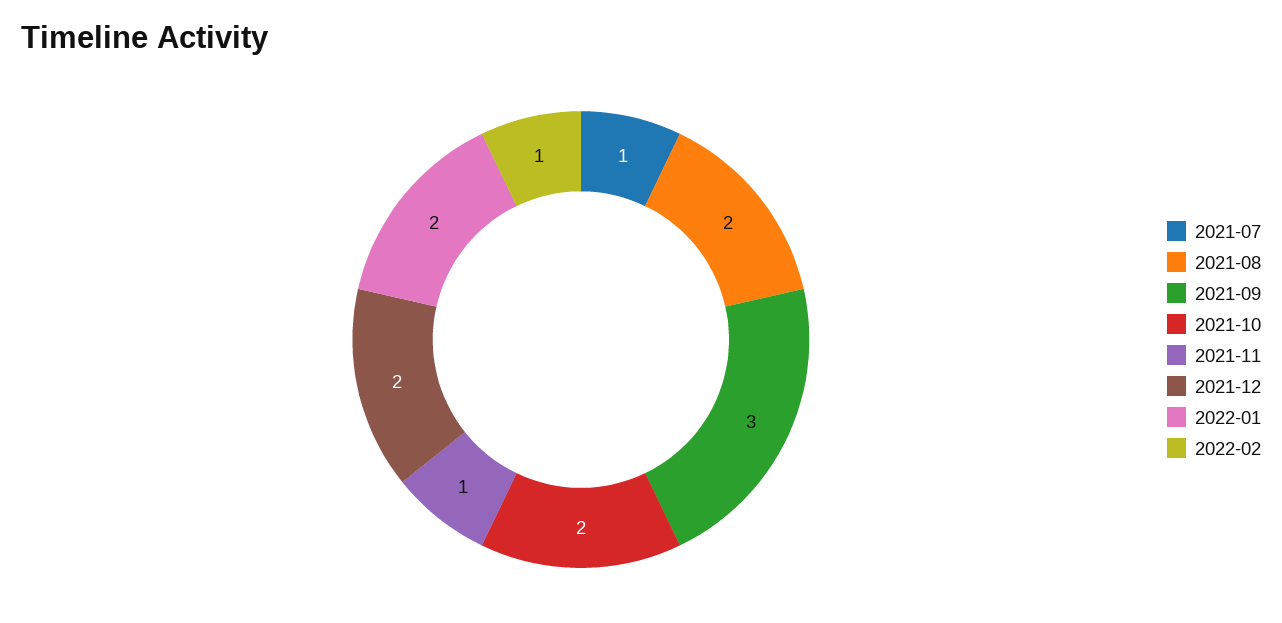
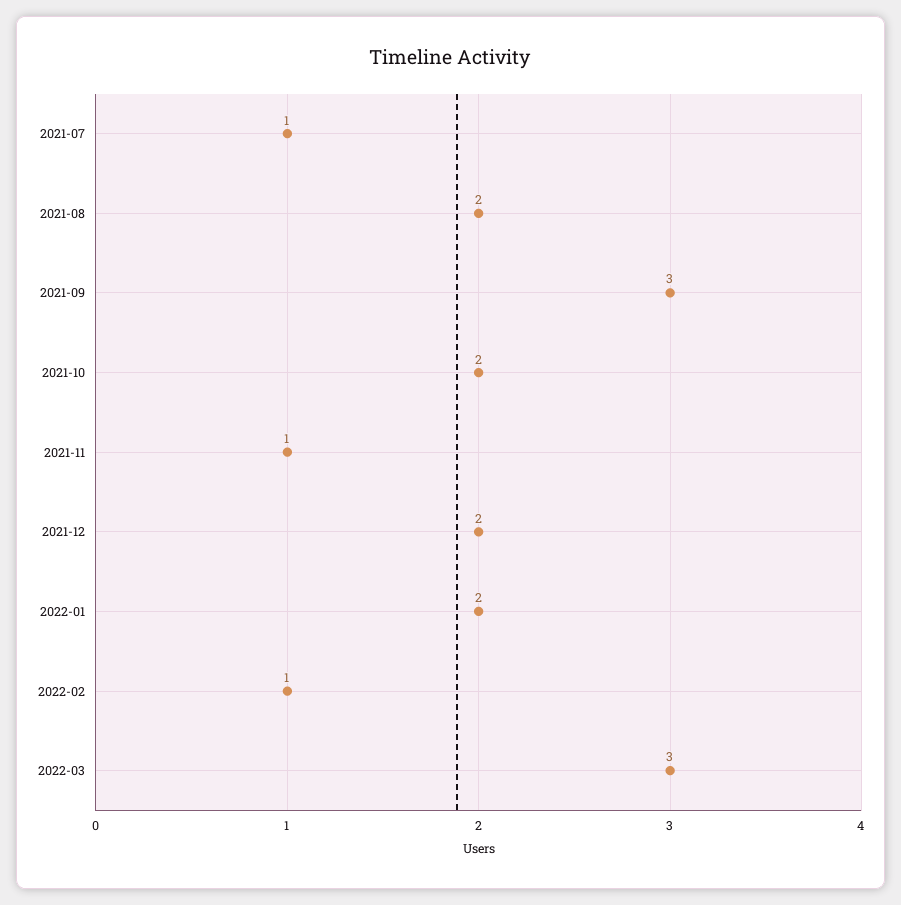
2022-03: none -> 3

